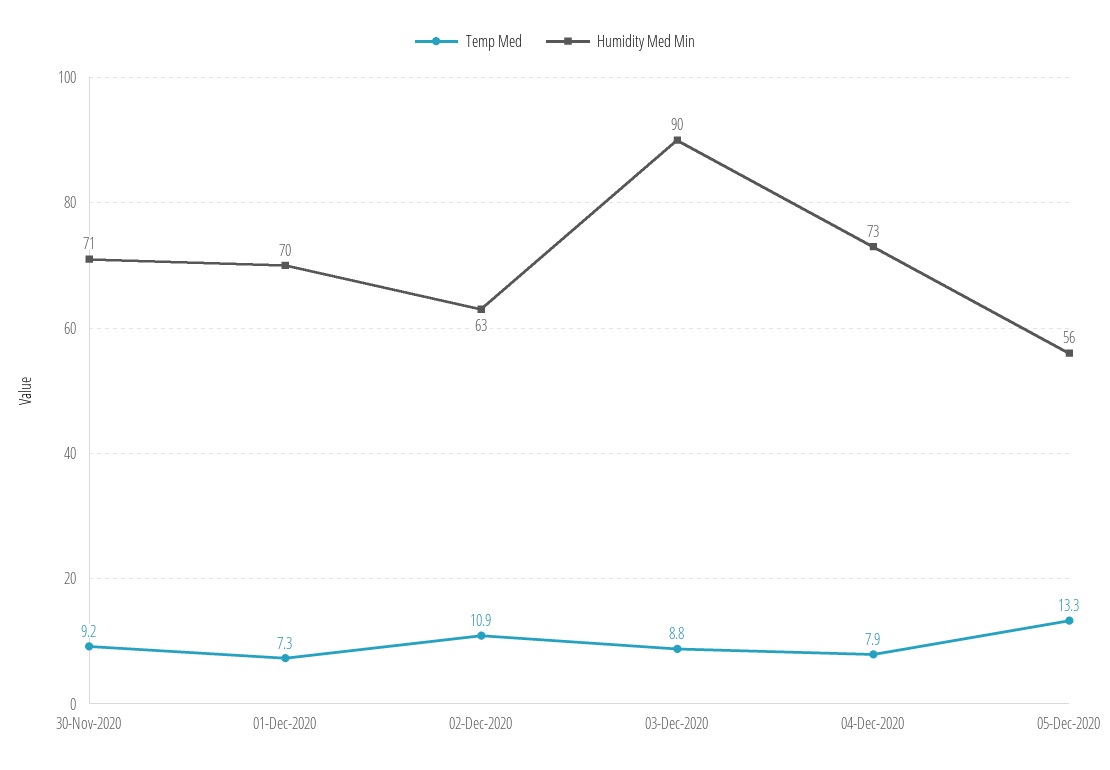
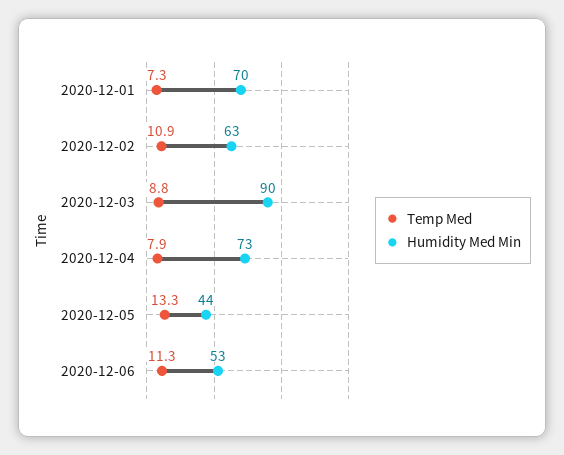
Temp Med, 30-Nov-2020: 9.2 -> none
Humidity Med Min, 30-Nov-2020: 71 -> none
Humidity Med Min, 05-Dec-2020: 56 -> 44
Temp Med, 2020-12-06: none -> 11.3
Humidity Med Min, 2020-12-06: none -> 53

